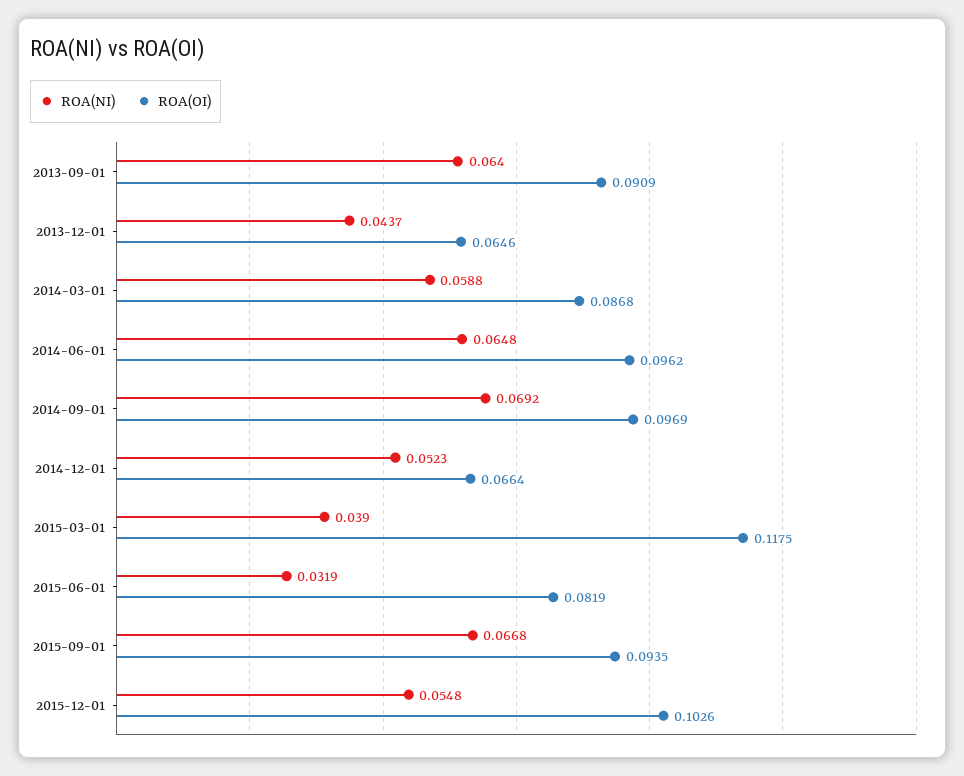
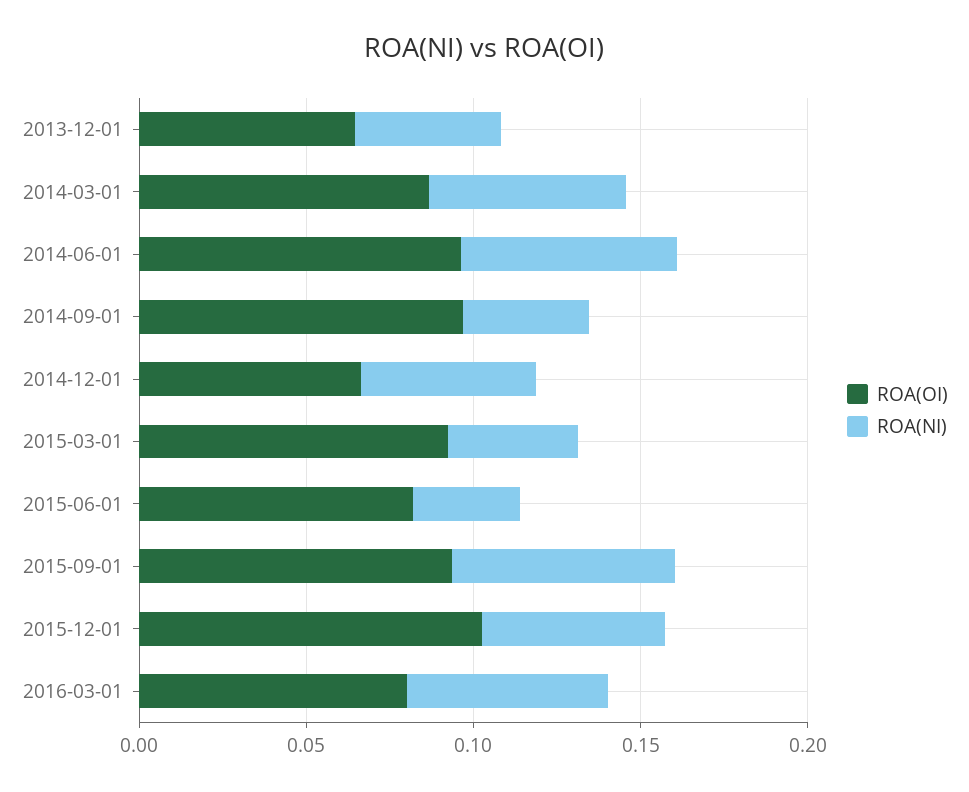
ROA(NI), 2013-09-01: 0.064 -> none
ROA(OI), 2013-09-01: 0.0909 -> none
ROA(NI), 2014-09-01: 0.0692 -> 0.04
ROA(OI), 2015-03-01: 0.1175 -> 0.09
ROA(OI), 2016-03-01: none -> 0.08
ROA(NI), 2016-03-01: none -> 0.06

